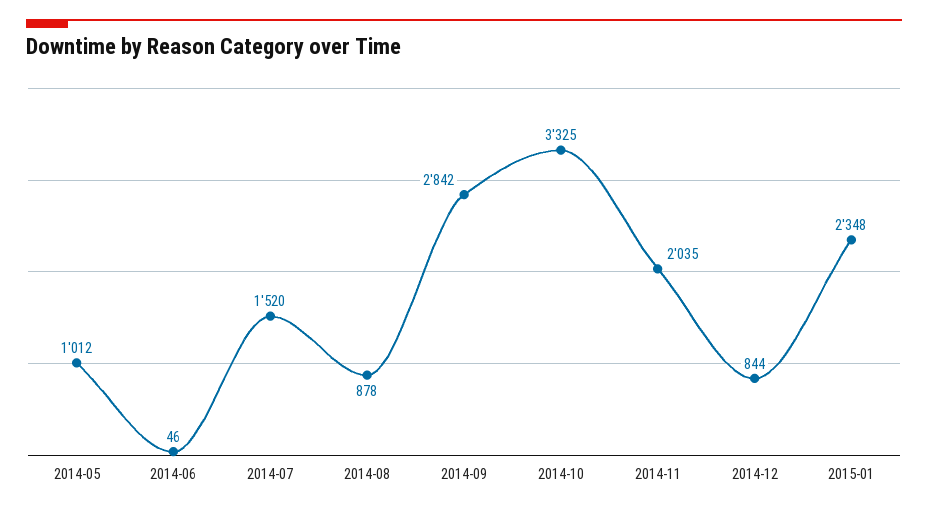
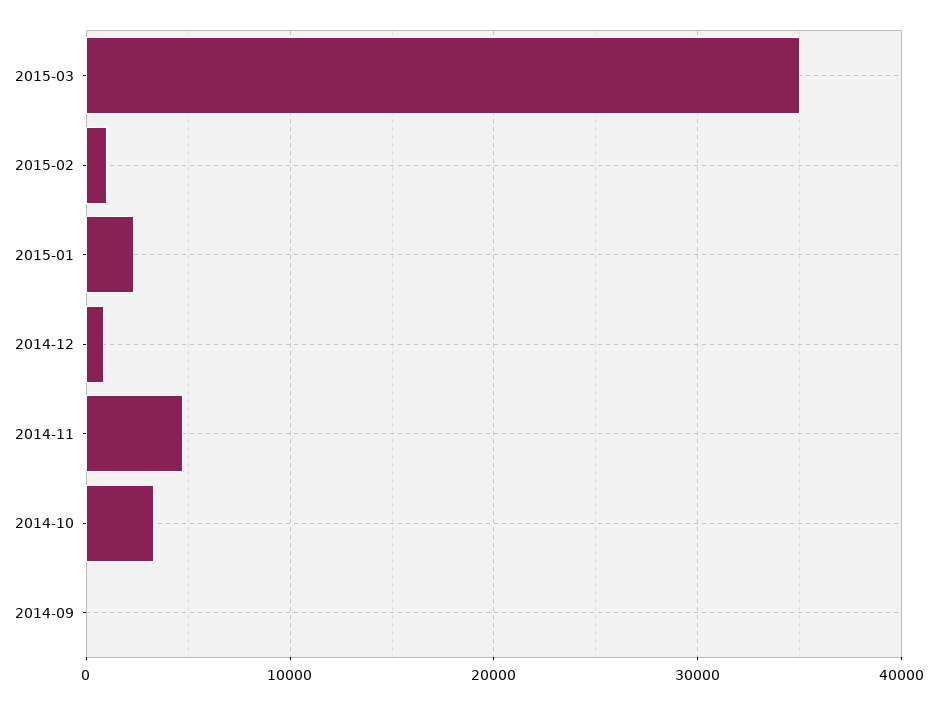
2014-05: 1012 -> none
2014-06: 46 -> none
2014-07: 1520 -> none
2014-08: 878 -> none
2014-09: 2842 -> 0
2014-11: 2035 -> 5000
2015-03: none -> 35000
2015-02: none -> 1000

